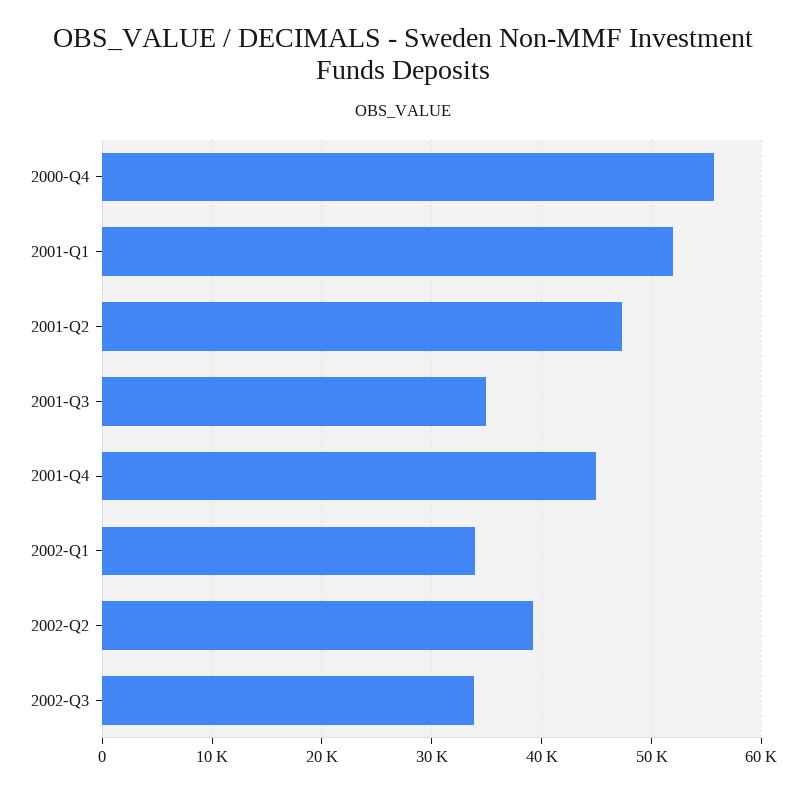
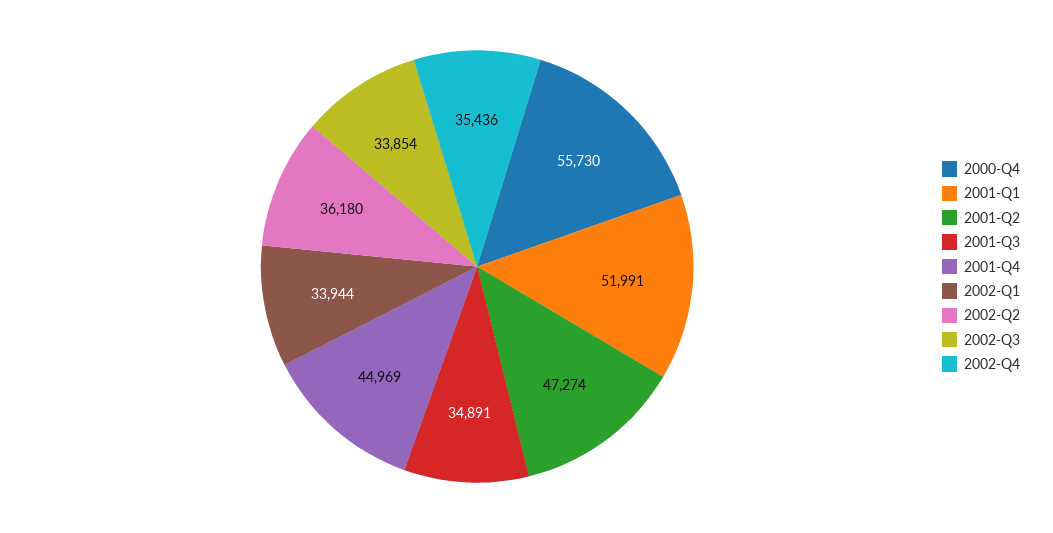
2002-Q2: 39000 -> 36180
2002-Q4: none -> 35436

